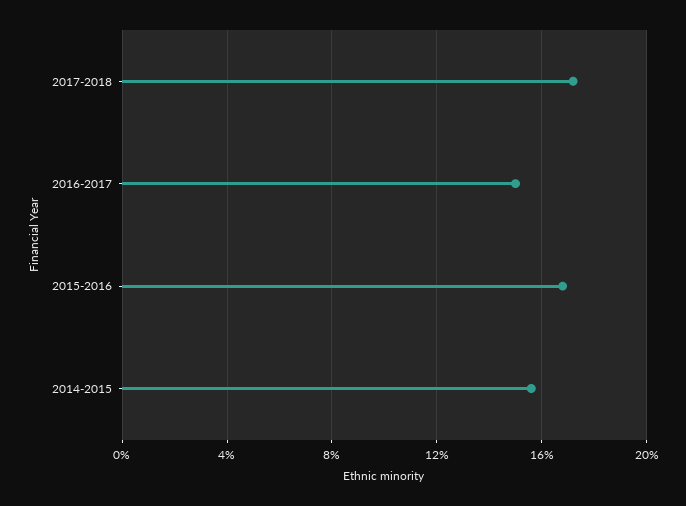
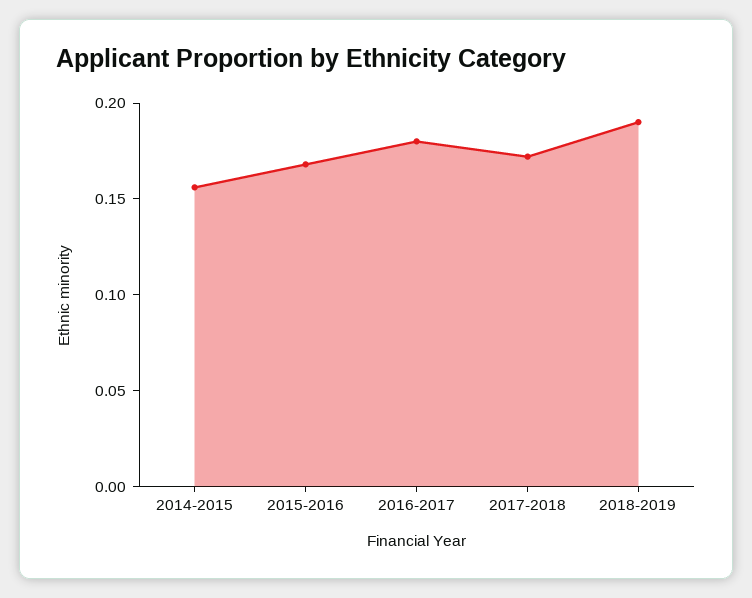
2016-2017: 0.15 -> 0.18
2018-2019: none -> 0.19

